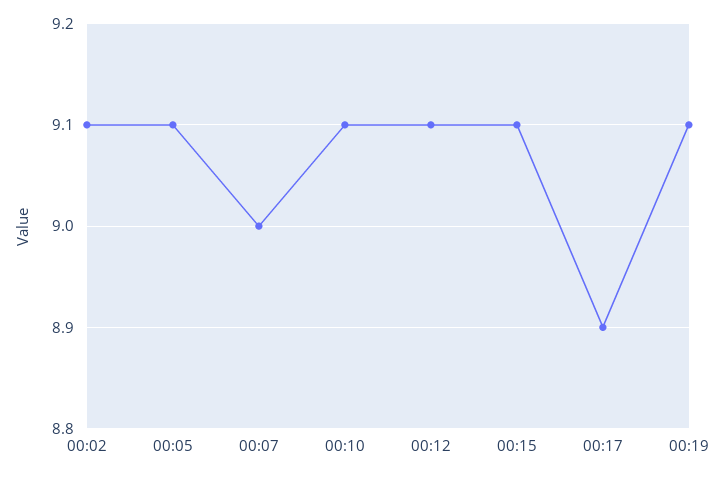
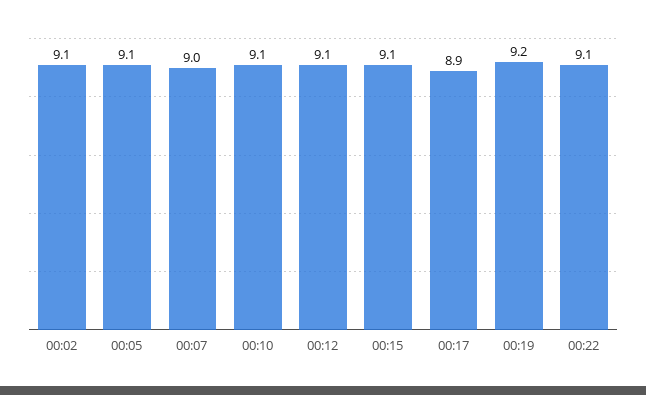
00:19: 9.1 -> 9.2
00:22: none -> 9.1

